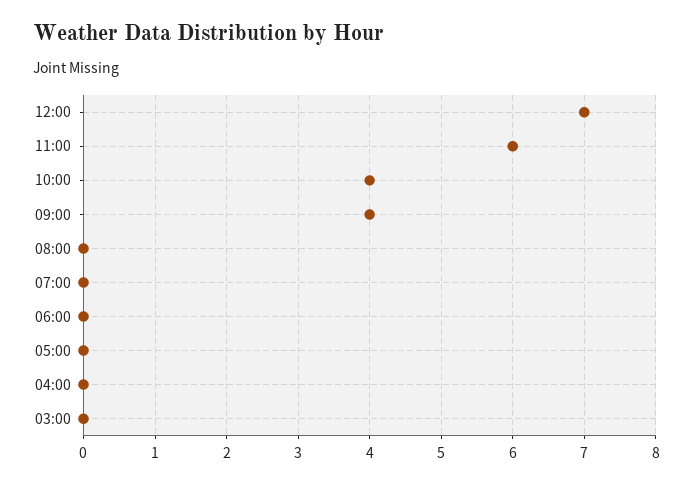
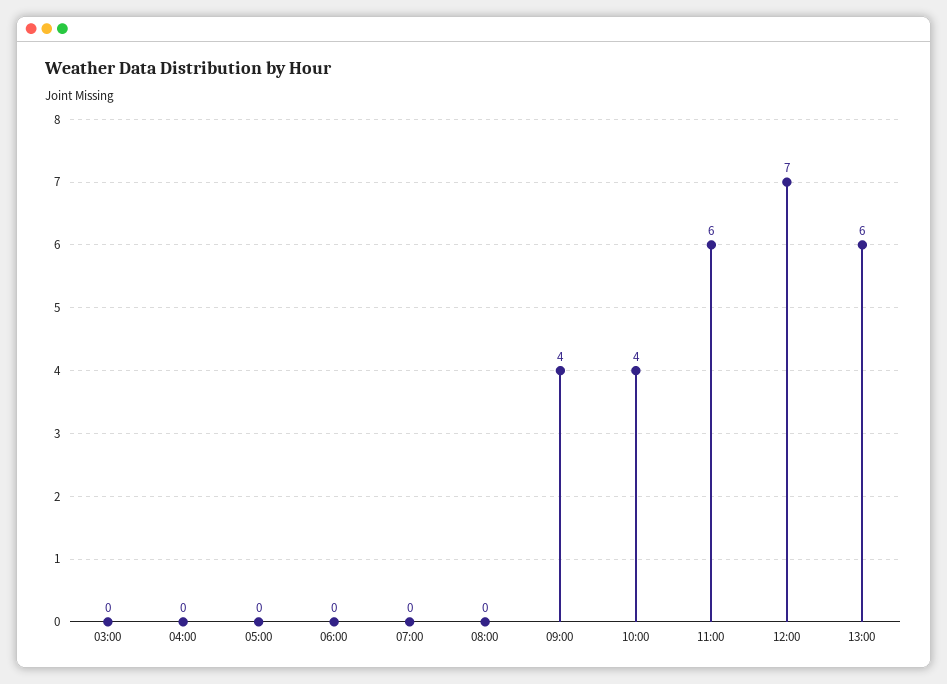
13:00: none -> 6

